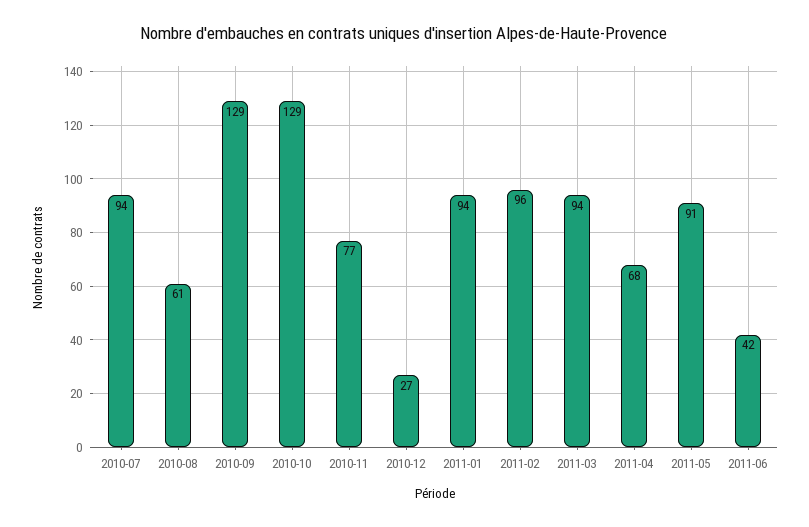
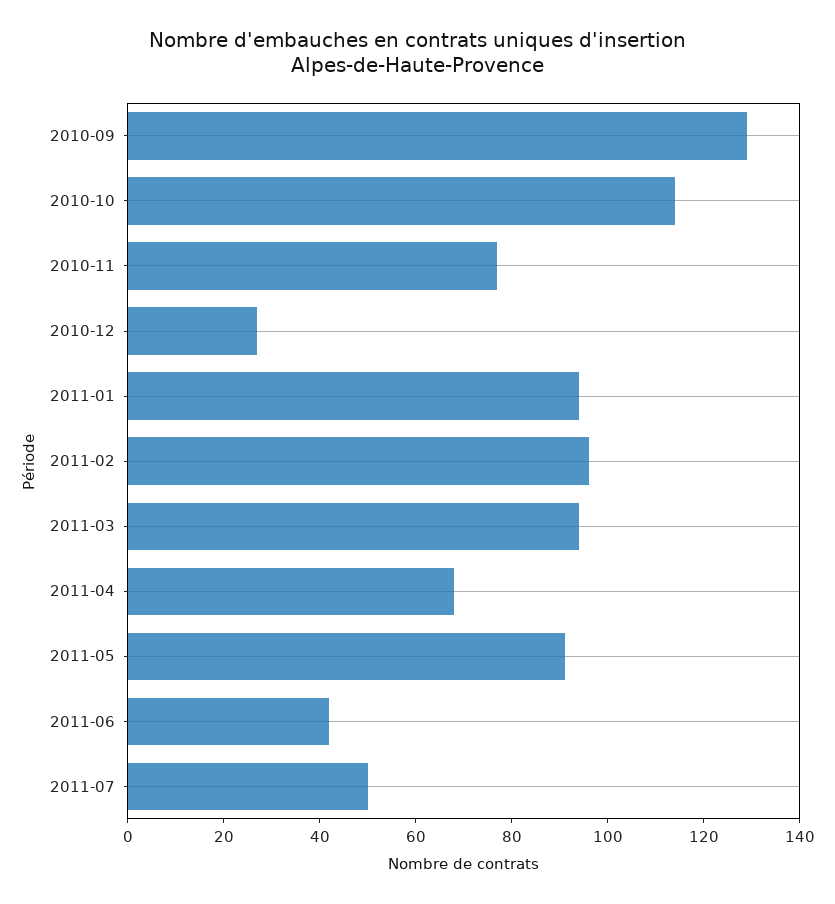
2010-07: 94 -> none
2010-08: 61 -> none
2010-10: 129 -> 115
2011-07: none -> 50

